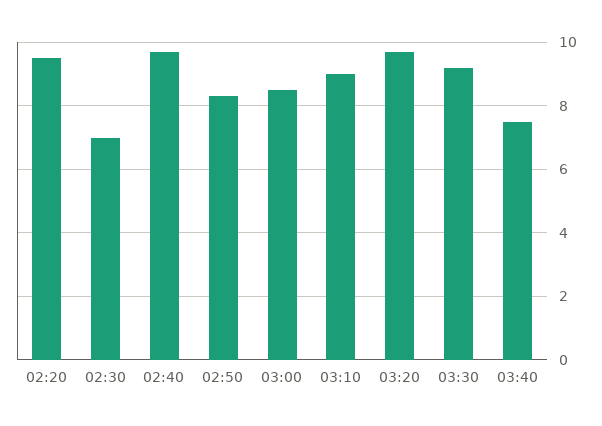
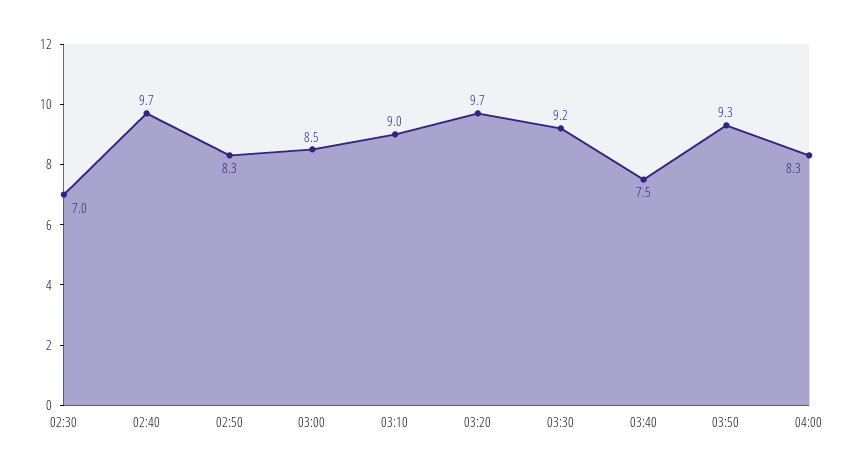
02:20: 9.5 -> none
03:50: none -> 9.3
04:00: none -> 8.3

